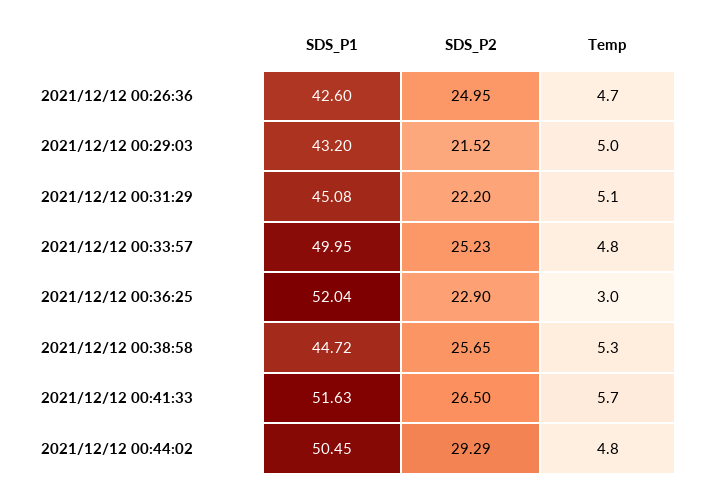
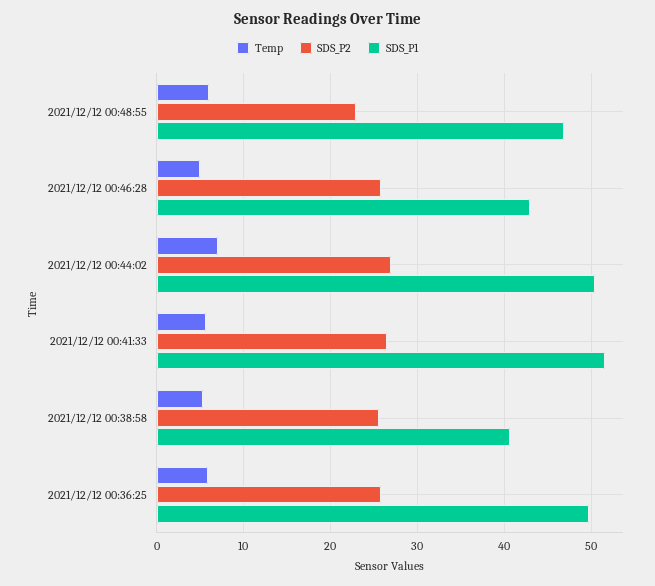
SDS_P1, 2021/12/12 00:26:36: 42.6 -> none
SDS_P2, 2021/12/12 00:26:36: 24.95 -> none
Temp, 2021/12/12 00:26:36: 4.7 -> none
SDS_P1, 2021/12/12 00:29:03: 43.2 -> none
SDS_P2, 2021/12/12 00:29:03: 21.52 -> none
Temp, 2021/12/12 00:29:03: 5 -> none
SDS_P1, 2021/12/12 00:31:29: 45.08 -> none
SDS_P2, 2021/12/12 00:31:29: 22.2 -> none
Temp, 2021/12/12 00:31:29: 5.1 -> none
SDS_P1, 2021/12/12 00:33:57: 49.95 -> none
SDS_P2, 2021/12/12 00:33:57: 25.23 -> none
Temp, 2021/12/12 00:33:57: 4.8 -> none
SDS_P1, 2021/12/12 00:36:25: 52.04 -> 50
SDS_P2, 2021/12/12 00:36:25: 22.9 -> 26
Temp, 2021/12/12 00:36:25: 3 -> 6
SDS_P1, 2021/12/12 00:38:58: 44.72 -> 41
SDS_P2, 2021/12/12 00:44:02: 29.29 -> 27
Temp, 2021/12/12 00:44:02: 4.8 -> 7
Temp, 2021/12/12 00:48:55: none -> 6
SDS_P2, 2021/12/12 00:48:55: none -> 23
SDS_P1, 2021/12/12 00:48:55: none -> 47
Temp, 2021/12/12 00:46:28: none -> 5
SDS_P2, 2021/12/12 00:46:28: none -> 26
SDS_P1, 2021/12/12 00:46:28: none -> 43

